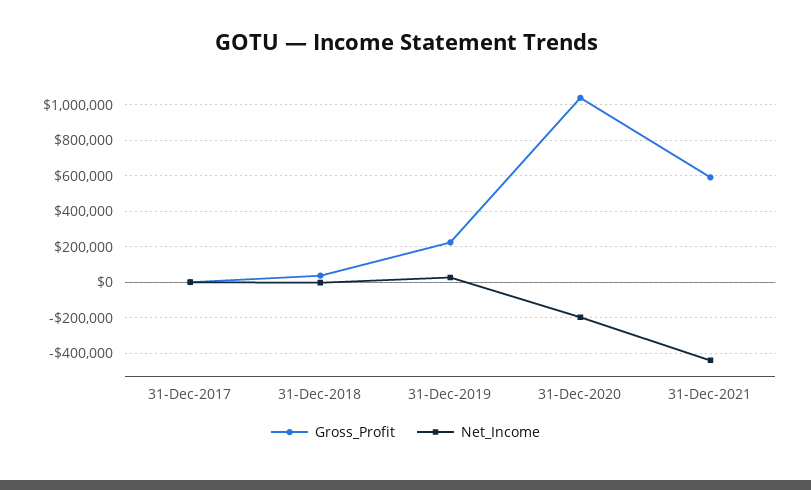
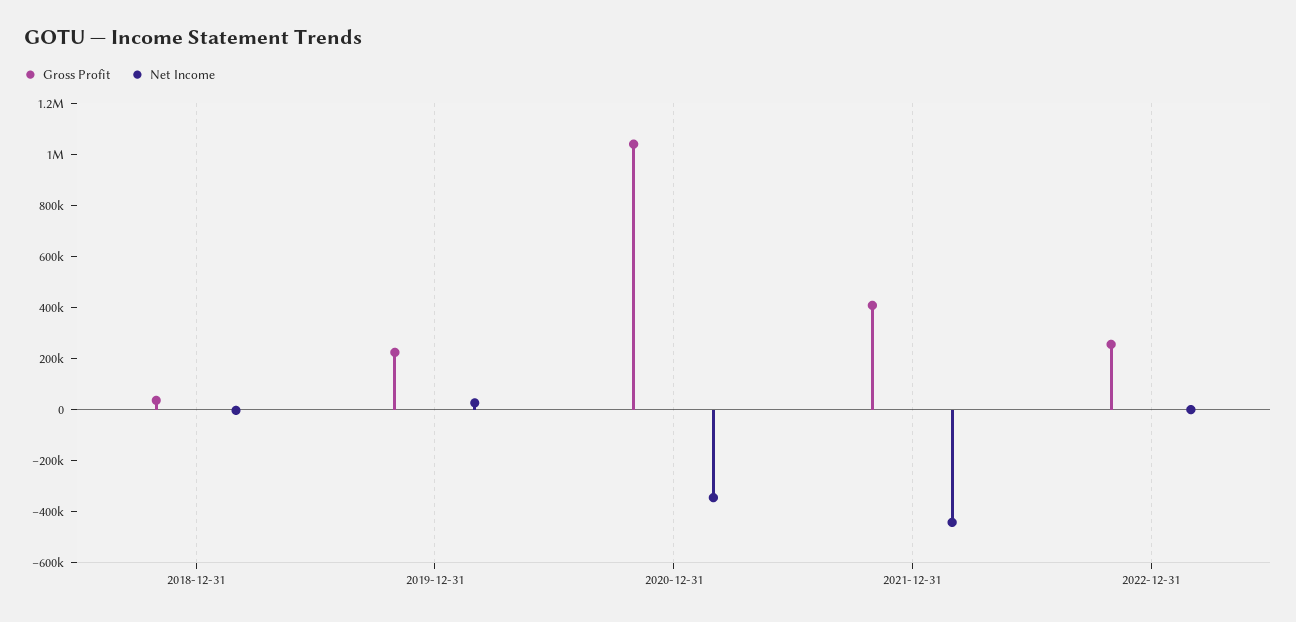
Gross_Profit, 31-Dec-2017: 0 -> none
Net_Income, 31-Dec-2017: 0 -> none
Net_Income, 31-Dec-2020: -200000 -> -350000
Gross_Profit, 31-Dec-2021: 600000 -> 400000
Gross_Profit, 2022-12-31: none -> 250000
Net_Income, 2022-12-31: none -> 0

